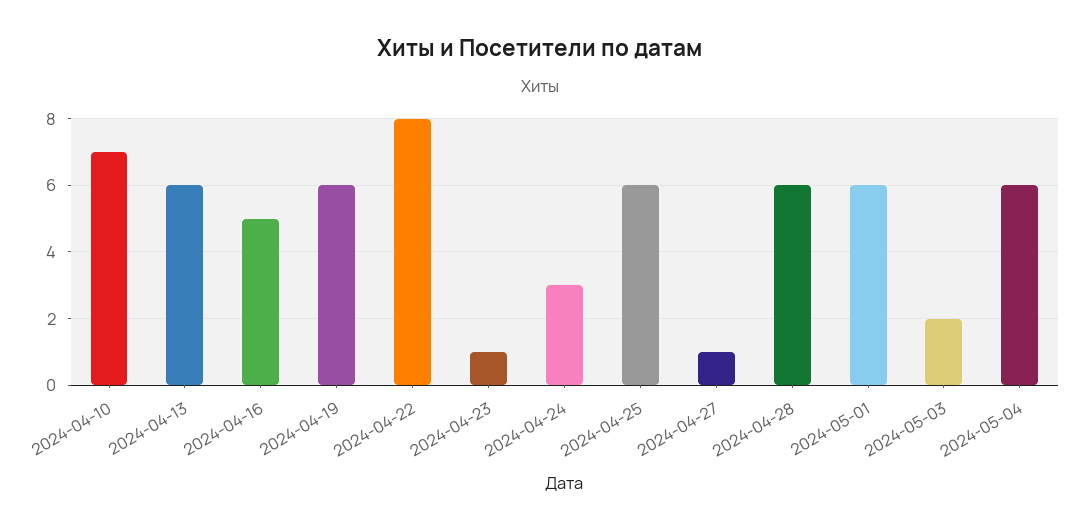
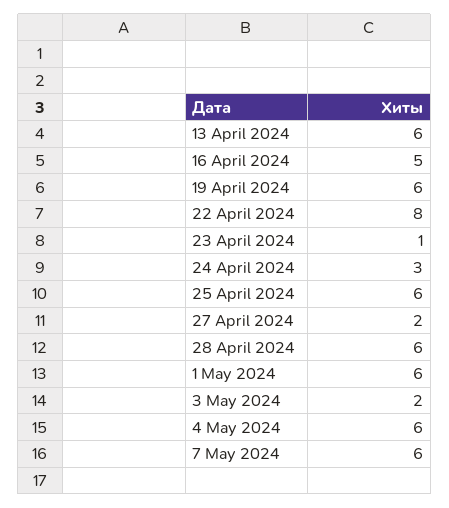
2024-04-10: 7 -> none
2024-04-27: 1 -> 2
7 May 2024: none -> 6

